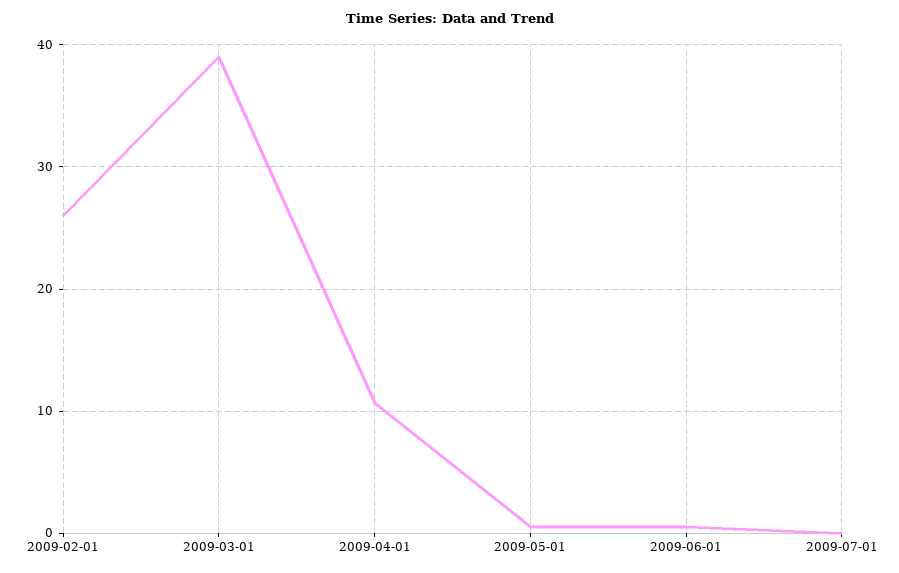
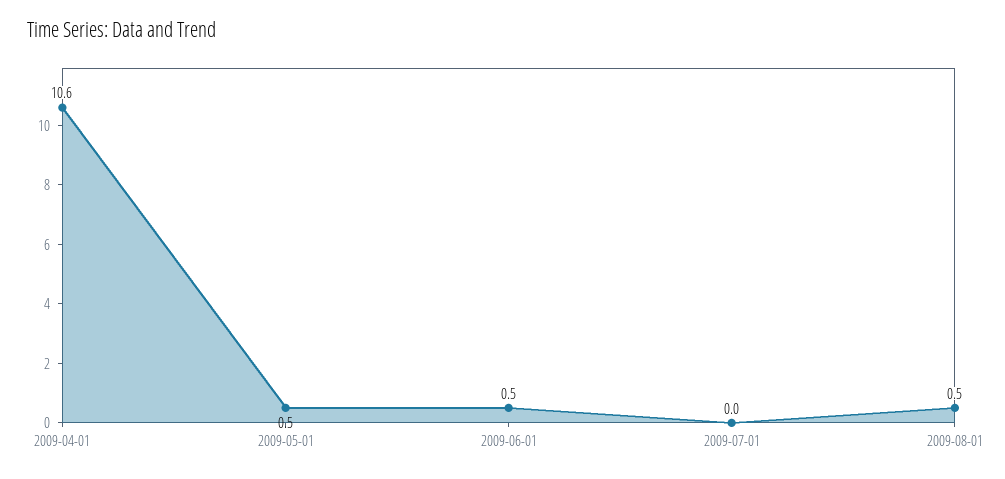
2009-02-01: 26 -> none
2009-03-01: 39 -> none
2009-08-01: none -> 0.5

